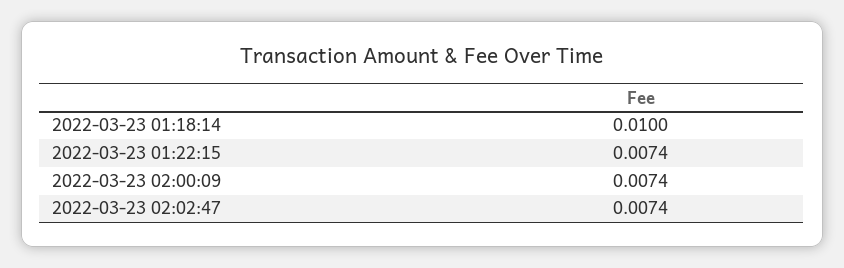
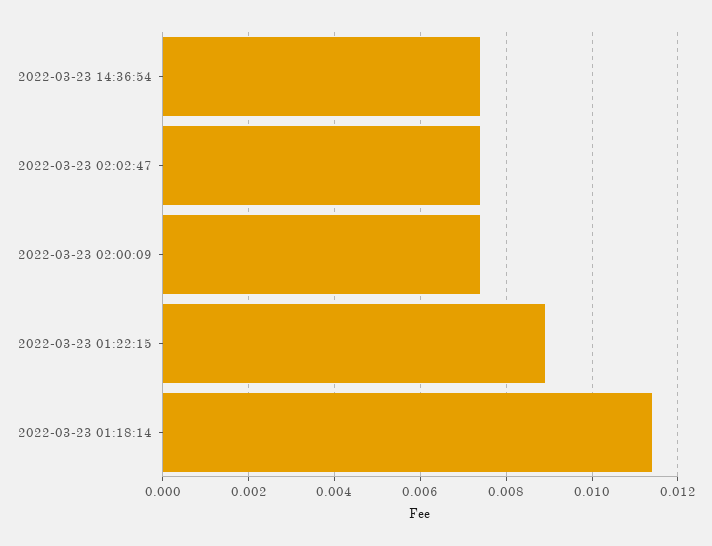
2022-03-23 01:18:14: 0.01 -> 0.0115
2022-03-23 01:22:15: 0.0074 -> 0.009
2022-03-23 14:36:54: none -> 0.0075

